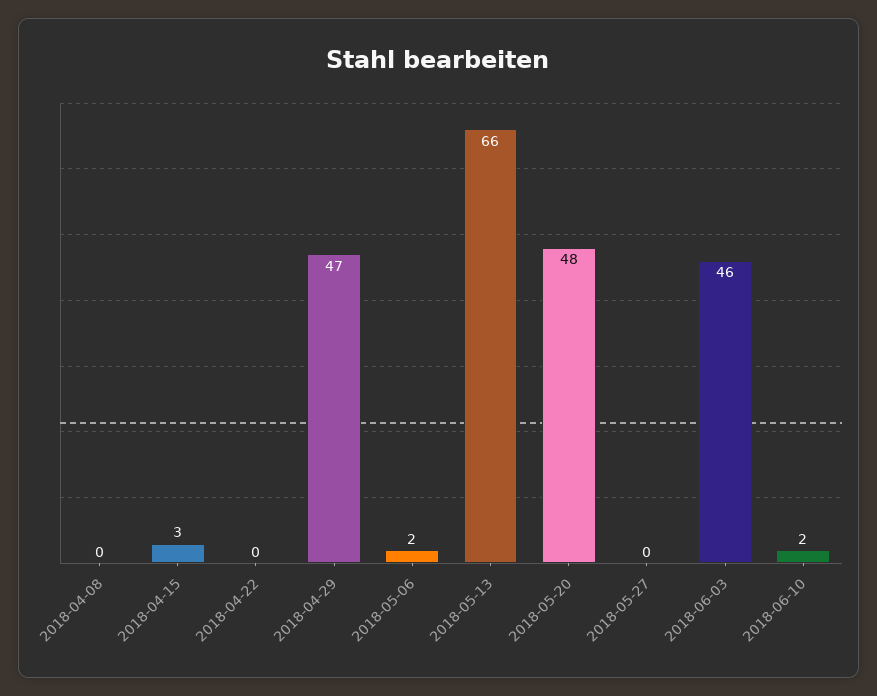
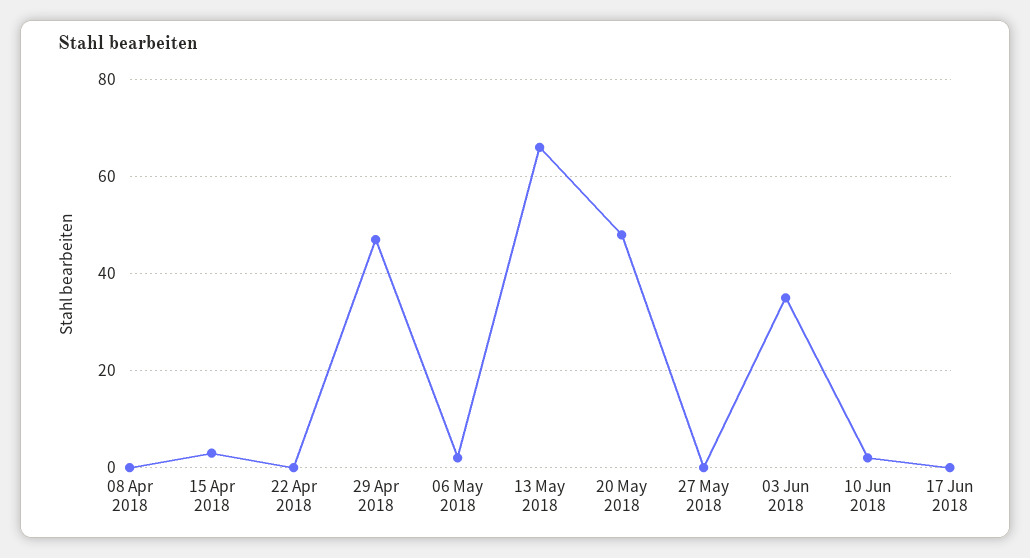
2018-06-03: 46 -> 35
17 Jun 2018: none -> 0

